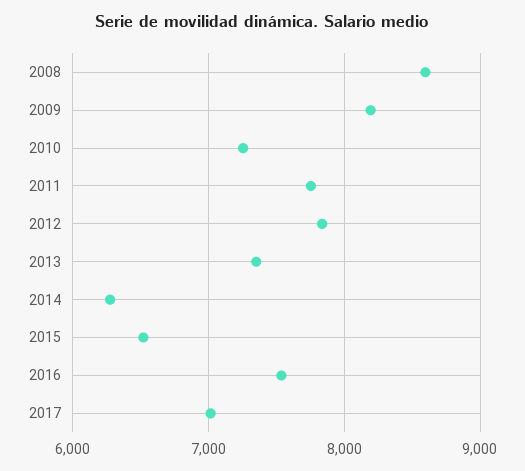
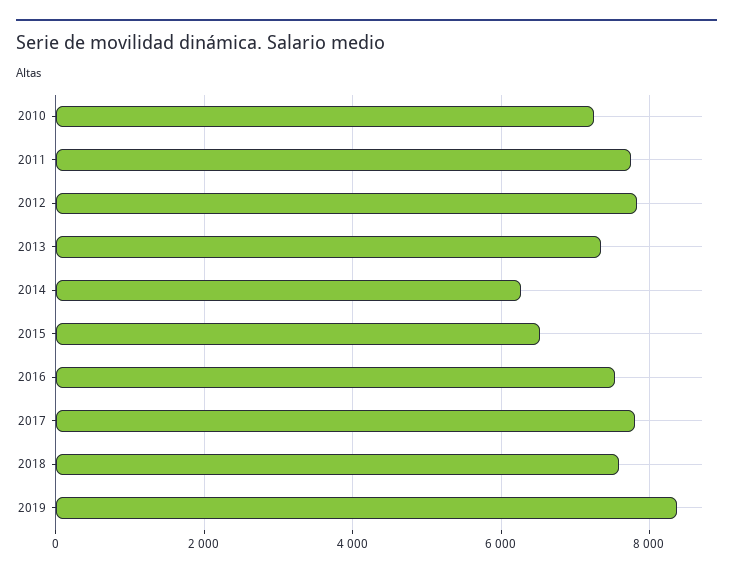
2008: 8600 -> none
2009: 8200 -> none
2017: 7000 -> 7800
2018: none -> 7600
2019: none -> 8400

